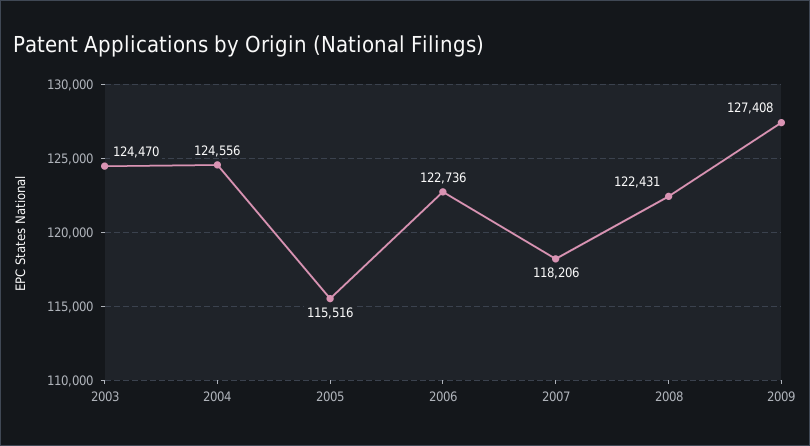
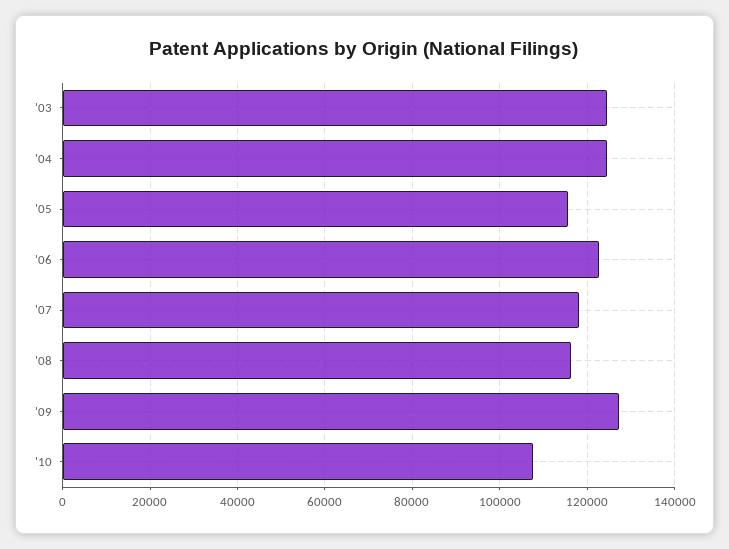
2008: 122431 -> 116000
'10: none -> 108000

